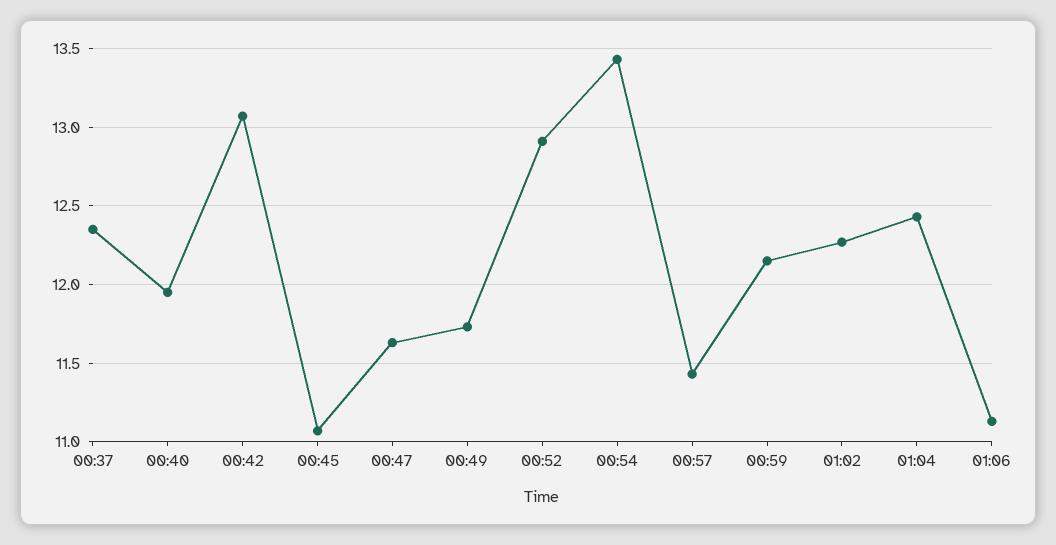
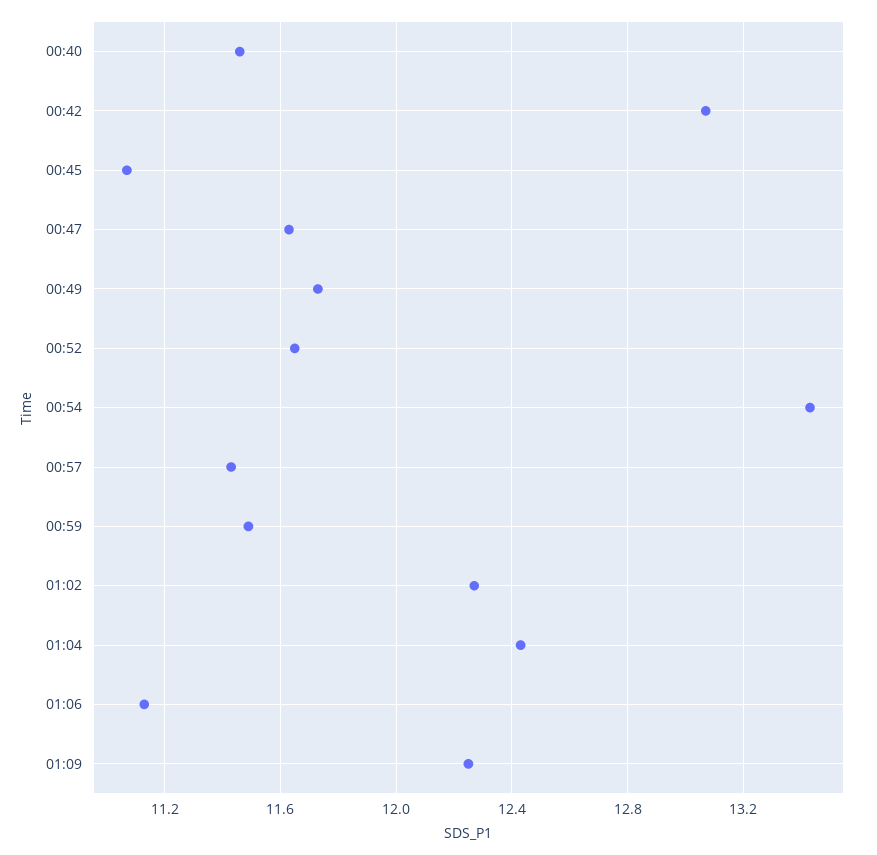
00:37: 12.35 -> none
00:40: 11.95 -> 11.45
00:52: 12.9 -> 11.65
00:59: 12.15 -> 11.5
01:09: none -> 12.25

